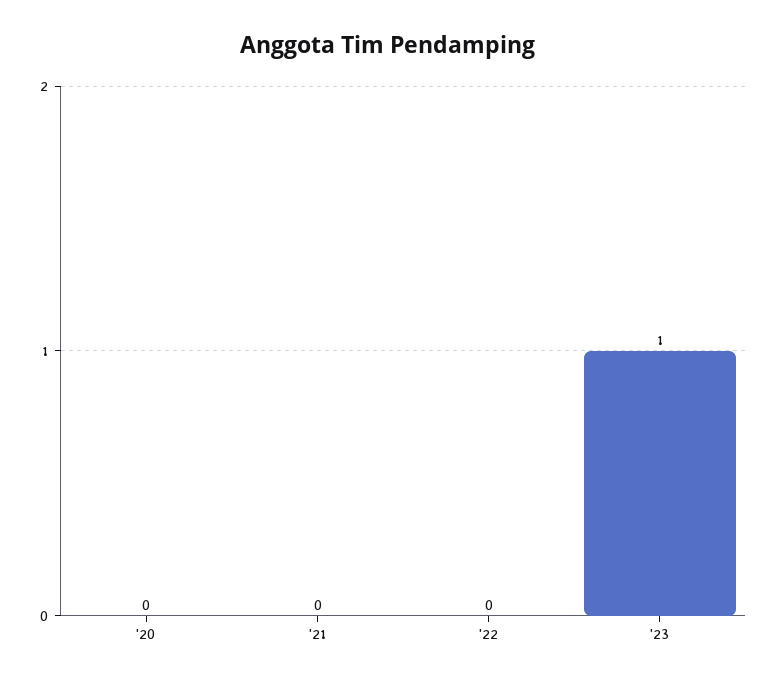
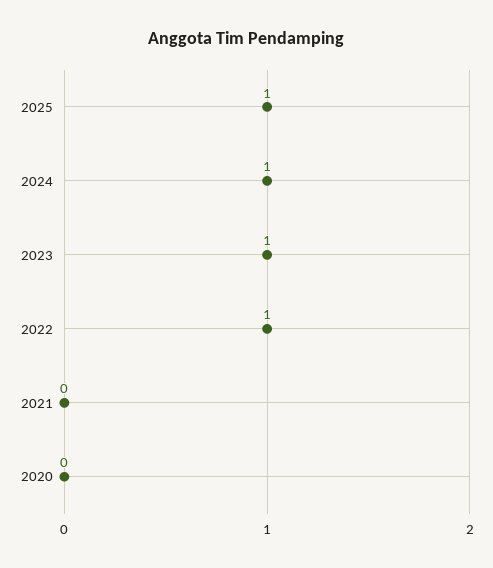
'22: 0 -> 1
2025: none -> 1
2024: none -> 1

